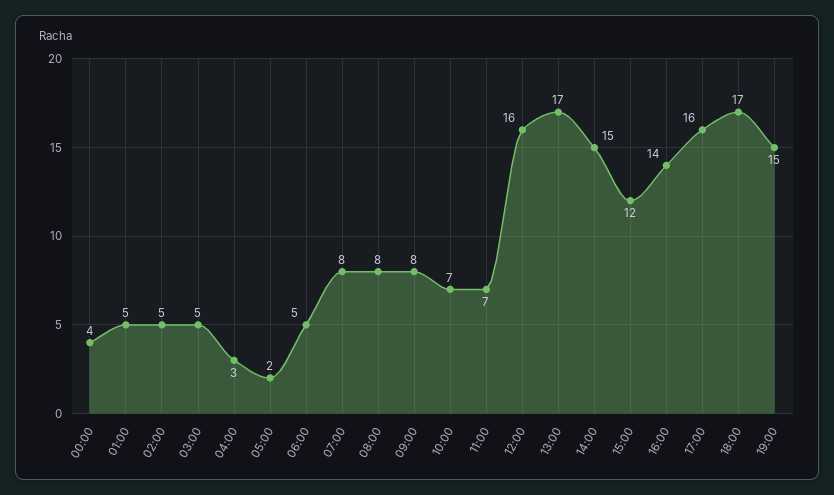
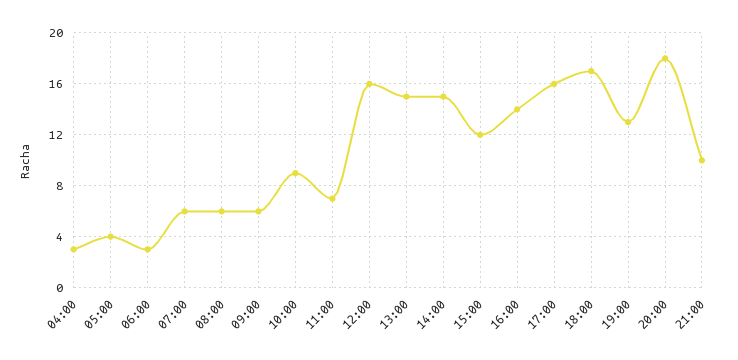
00:00: 4 -> none
01:00: 5 -> none
02:00: 5 -> none
03:00: 5 -> none
05:00: 2 -> 4
06:00: 5 -> 3
07:00: 8 -> 6
08:00: 8 -> 6
09:00: 8 -> 6
10:00: 7 -> 9
13:00: 17 -> 15
19:00: 15 -> 13
20:00: none -> 18
21:00: none -> 10

